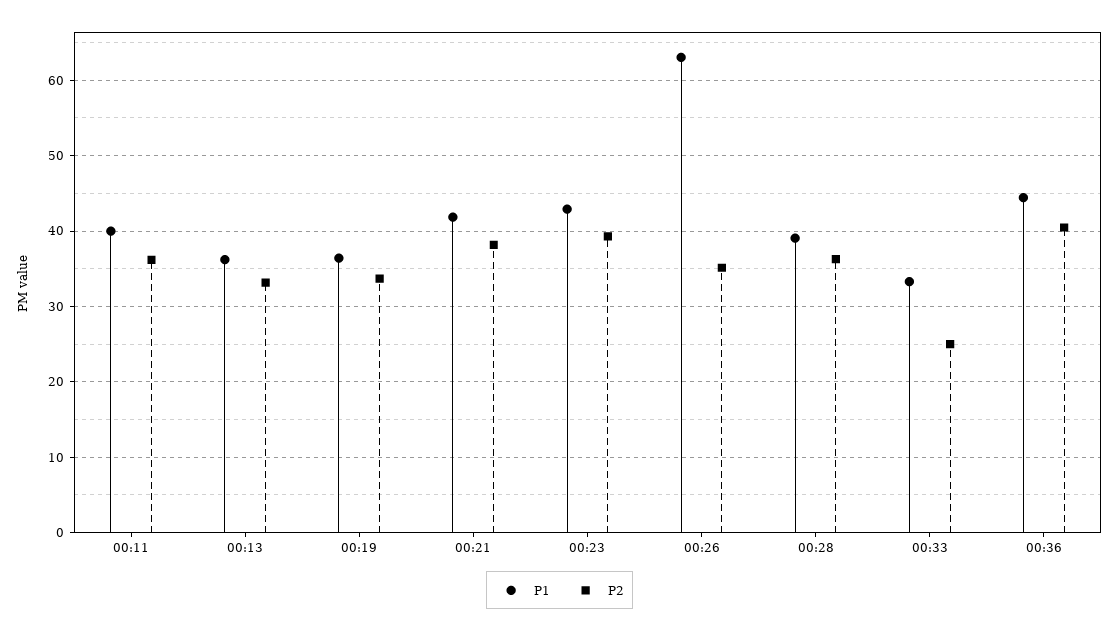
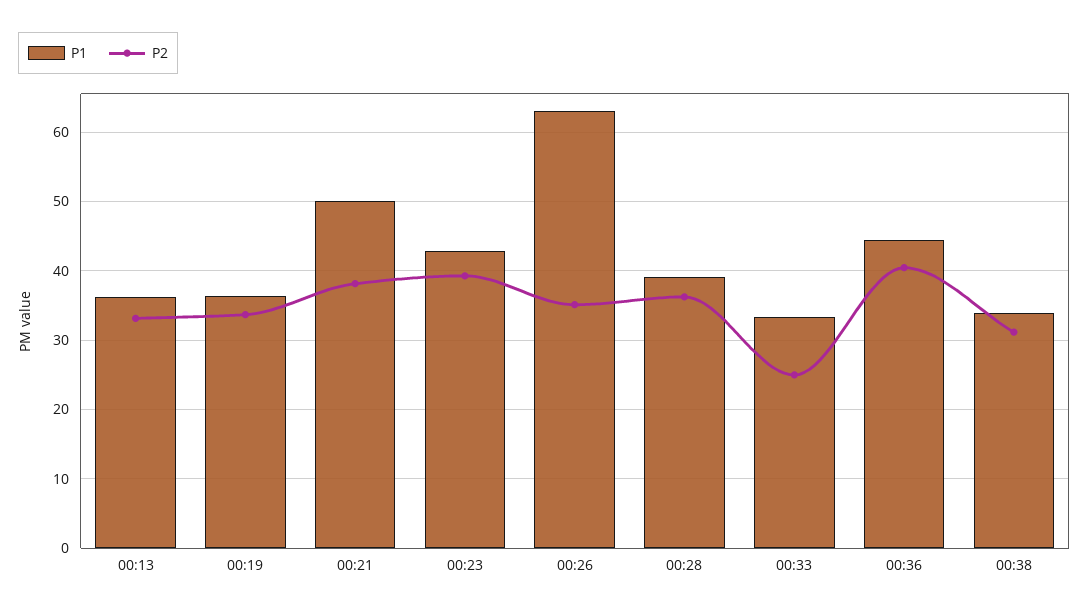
P1, 00:11: 40 -> none
P2, 00:11: 36 -> none
P1, 00:21: 42 -> 50
P1, 00:38: none -> 34
P2, 00:38: none -> 31

